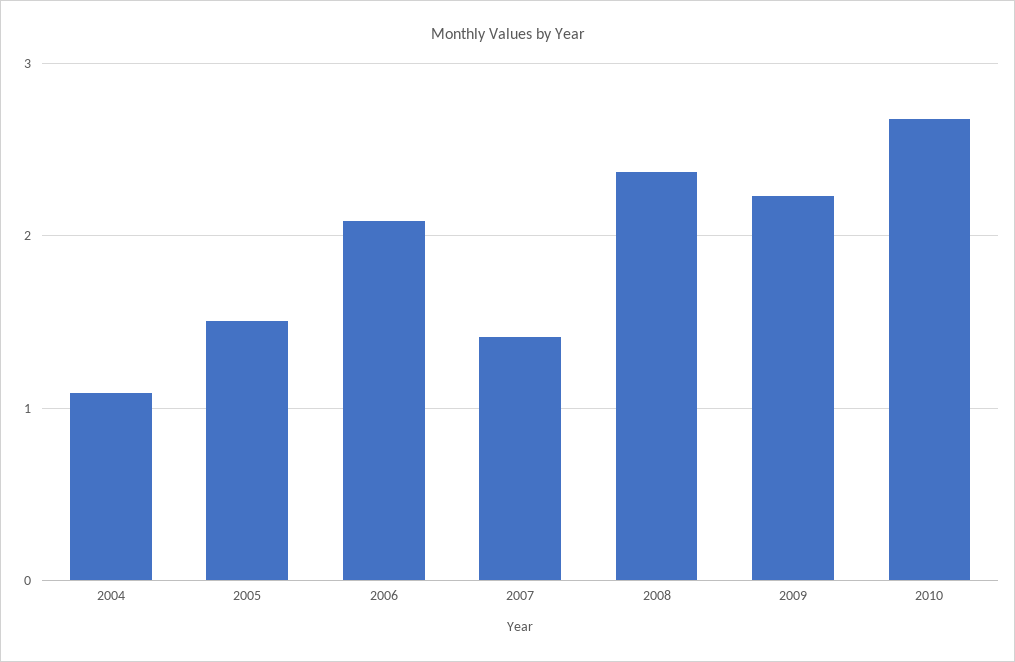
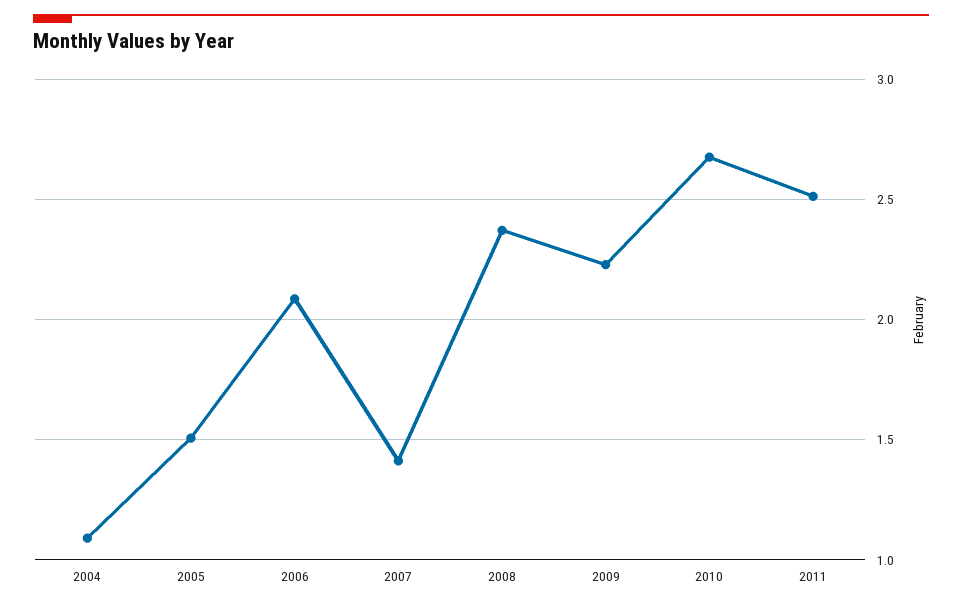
2011: none -> 2.5

